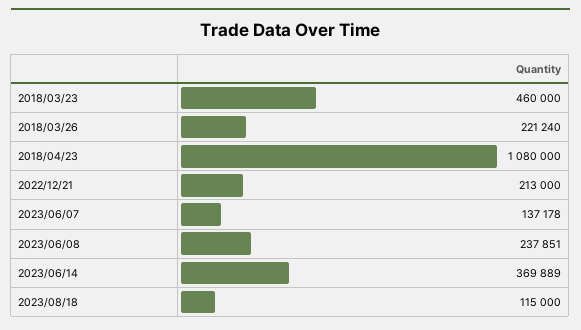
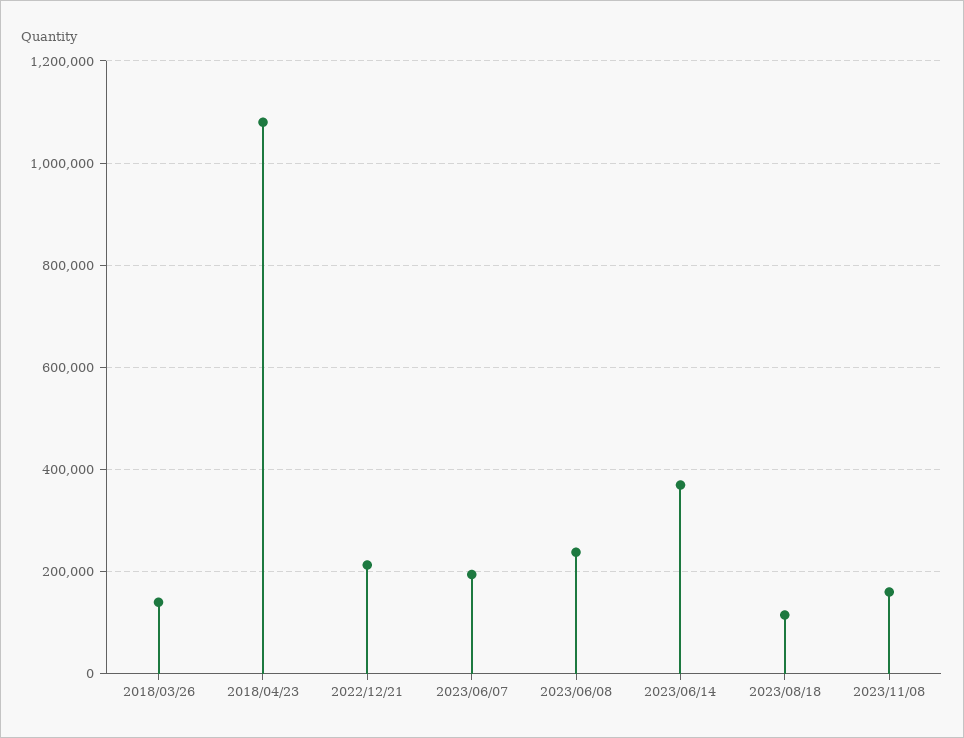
2018/03/23: 460000 -> none
2018/03/26: 221240 -> 140000
2023/06/07: 137178 -> 200000
2023/11/08: none -> 160000

